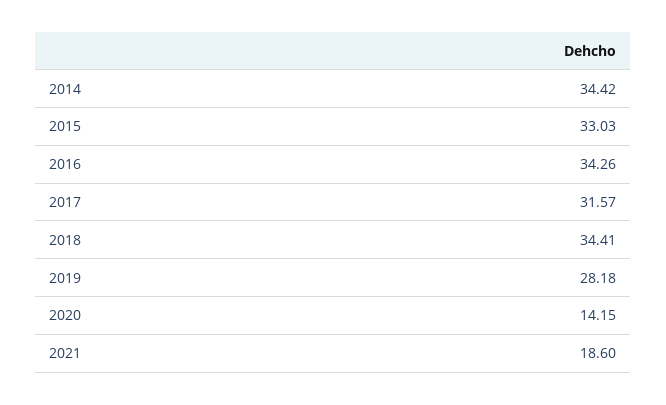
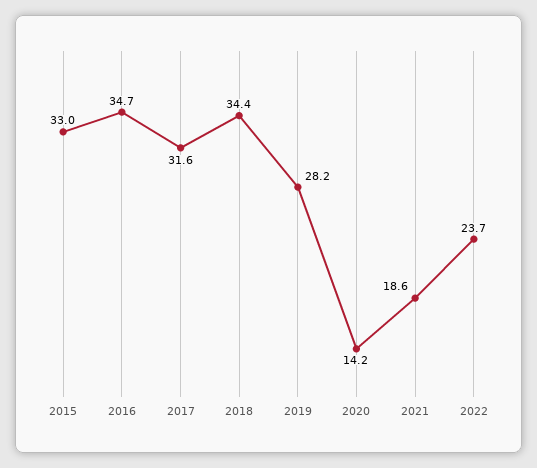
2014: 34.42 -> none
2016: 34.26 -> 34.7
2022: none -> 23.7

